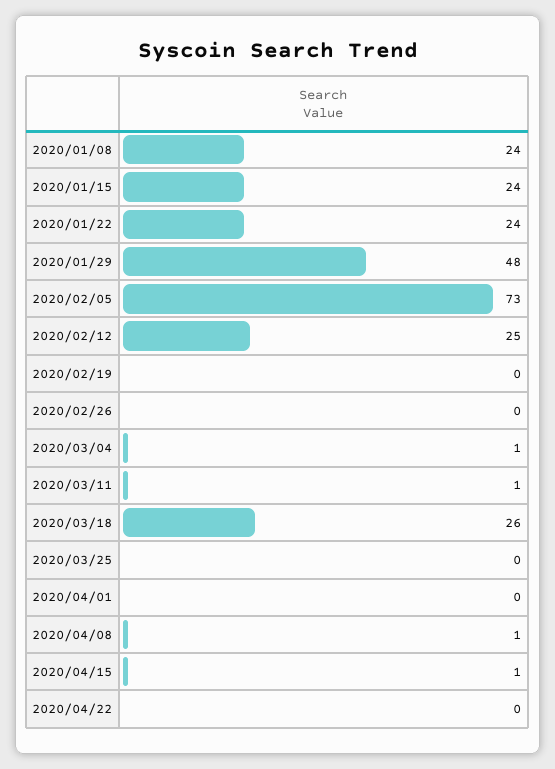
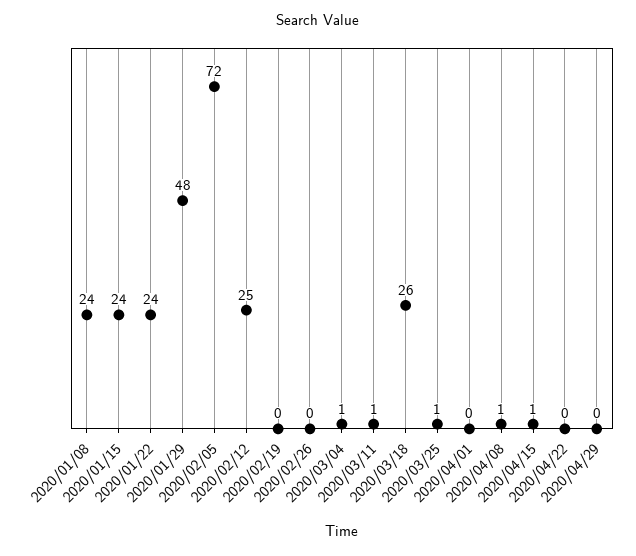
2020/02/05: 73 -> 72
2020/03/25: 0 -> 1
2020/04/29: none -> 0

